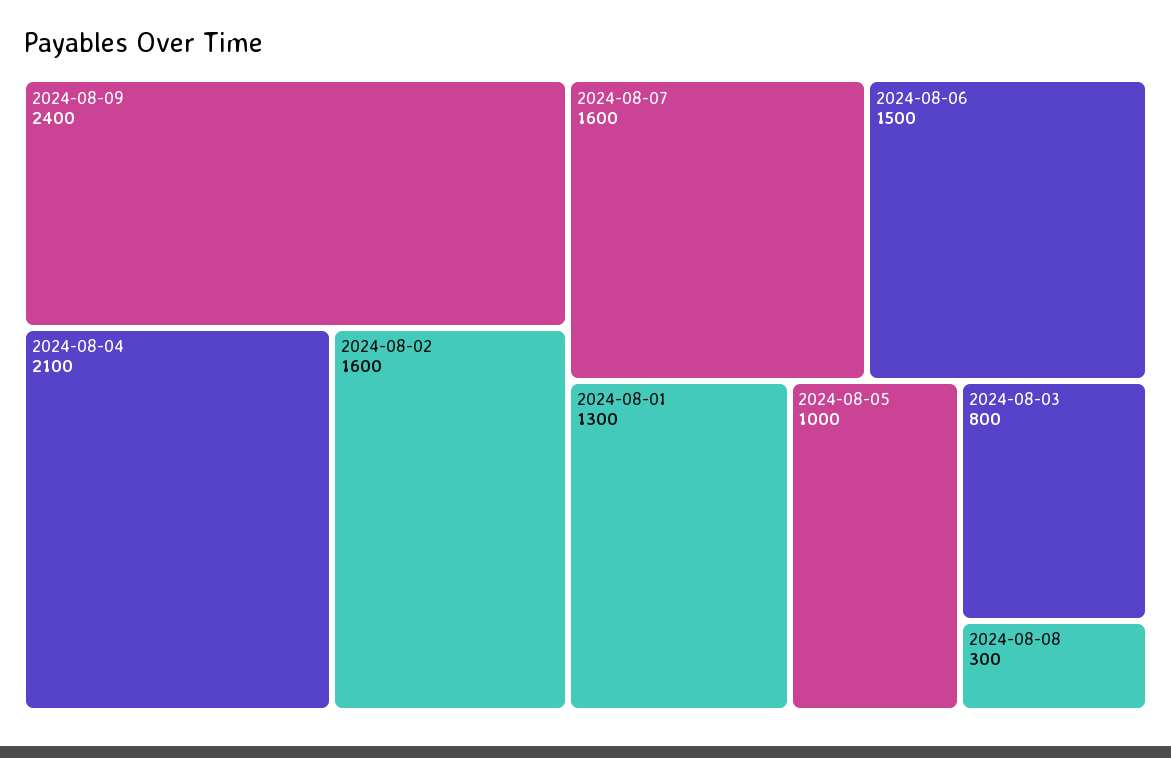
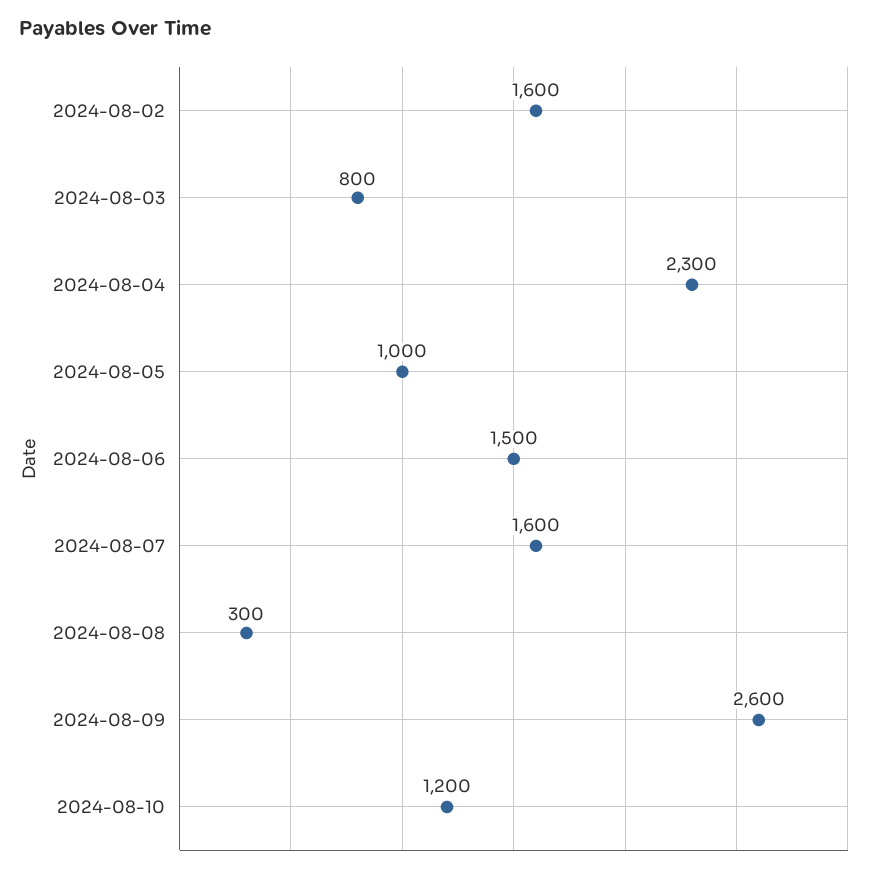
2024-08-09: 2400 -> 2600
2024-08-04: 2100 -> 2300
2024-08-01: 1300 -> none
2024-08-10: none -> 1200

